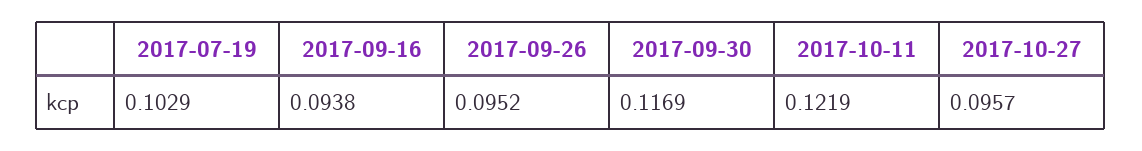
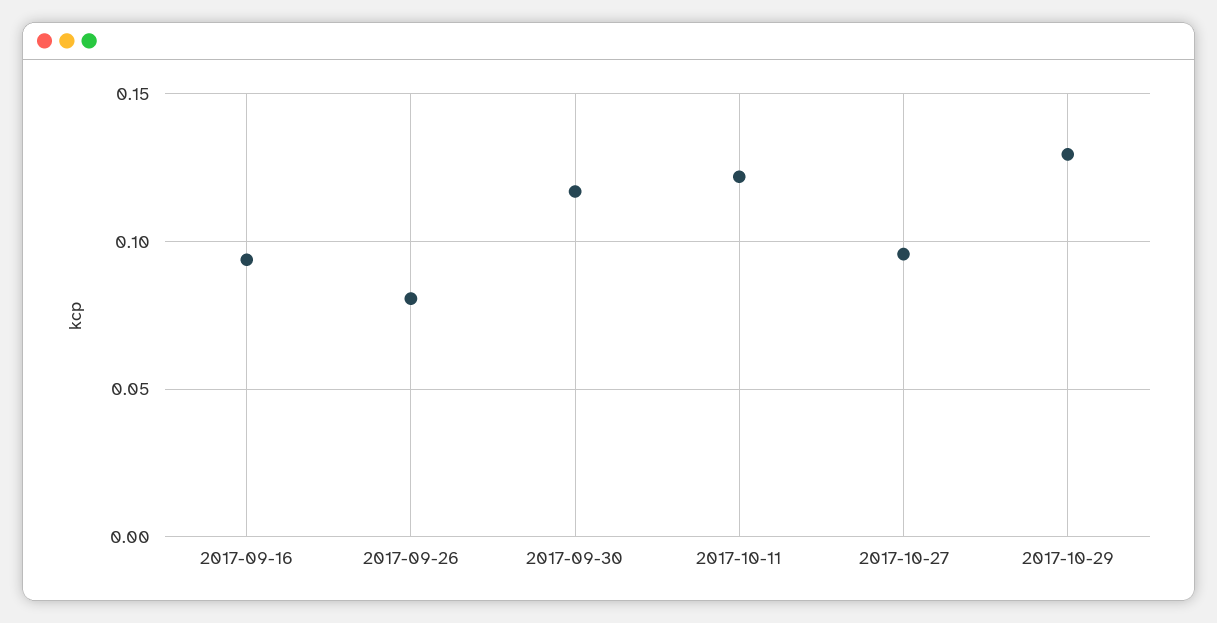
2017-07-19: 0.1029 -> none
2017-09-26: 0.0952 -> 0.08
2017-10-29: none -> 0.13

